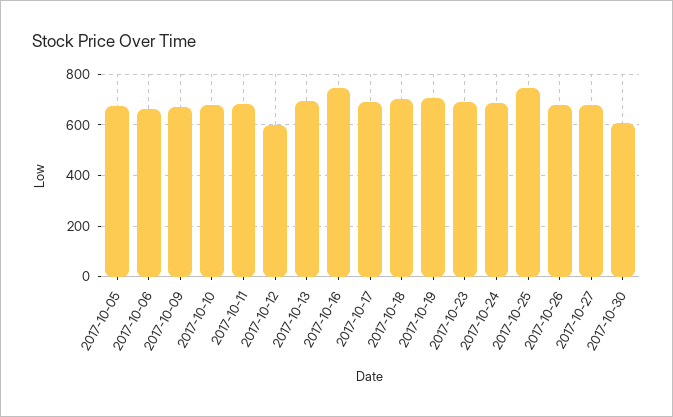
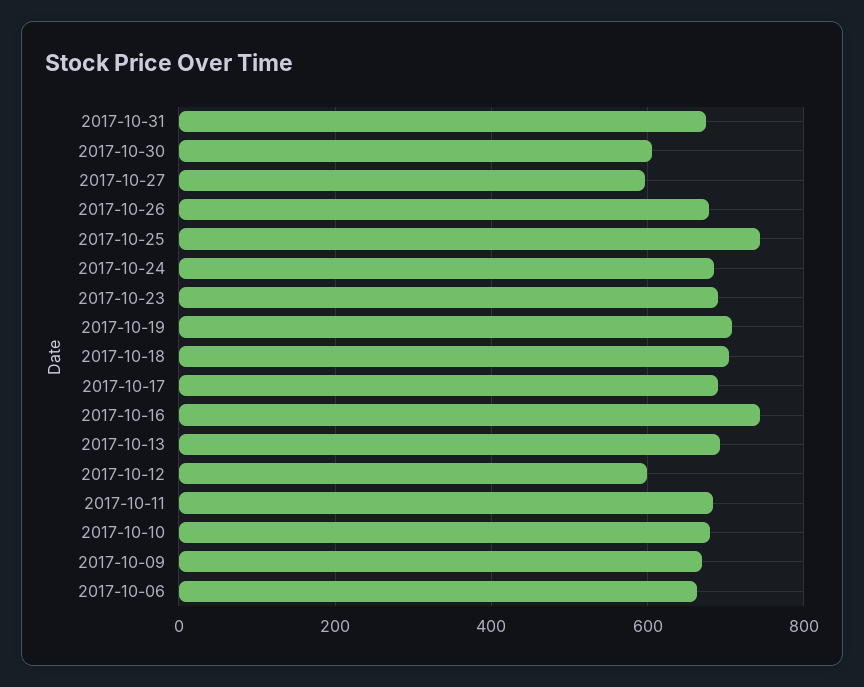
2017-10-05: 675 -> none
2017-10-27: 675 -> 600
2017-10-31: none -> 680

